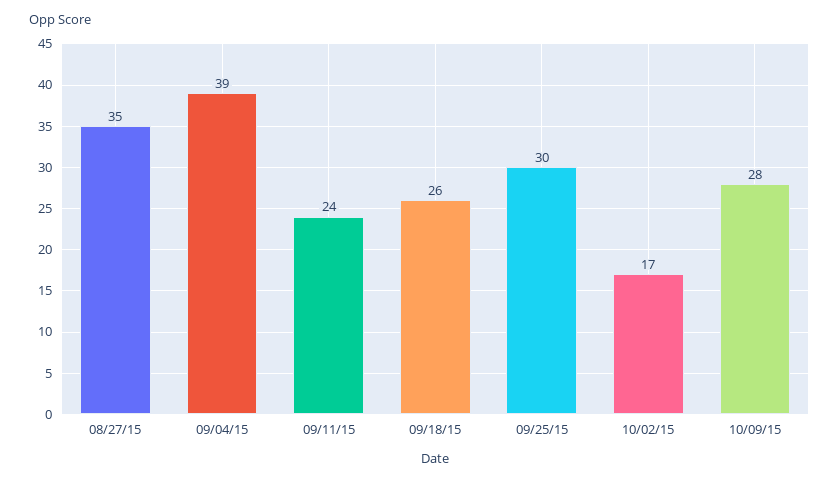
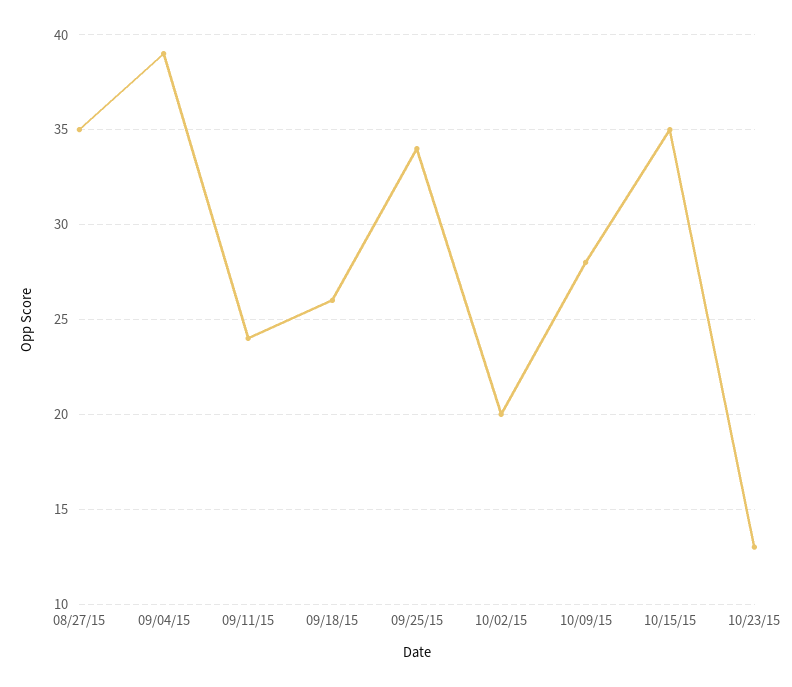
09/25/15: 30 -> 34
10/02/15: 17 -> 20
10/15/15: none -> 35
10/23/15: none -> 13

